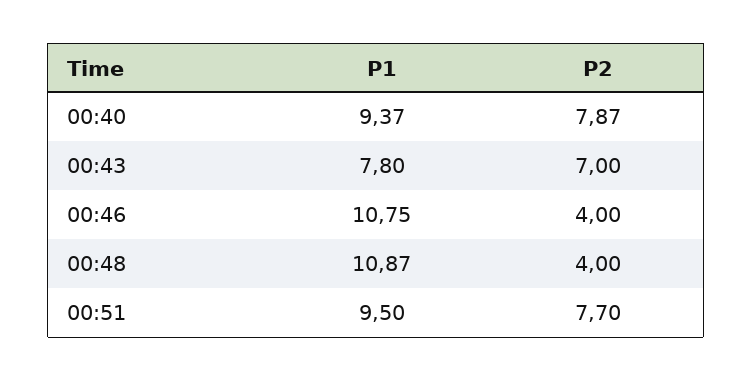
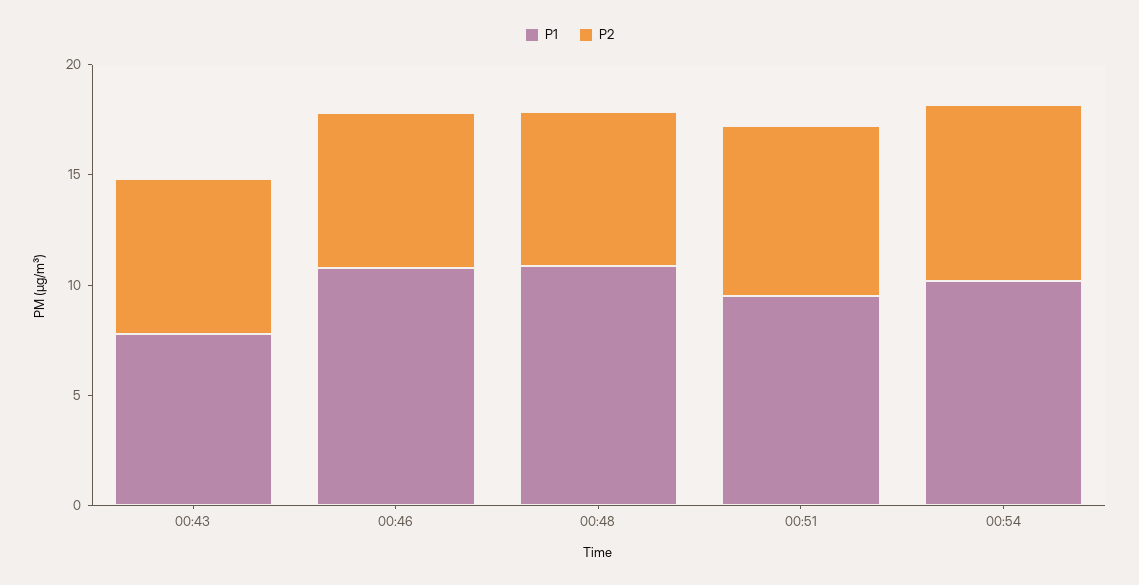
P1, 00:40: 9.37 -> none
P2, 00:40: 7.87 -> none
P2, 00:46: 4 -> 7
P2, 00:48: 4 -> 7
P1, 00:54: none -> 10
P2, 00:54: none -> 8

